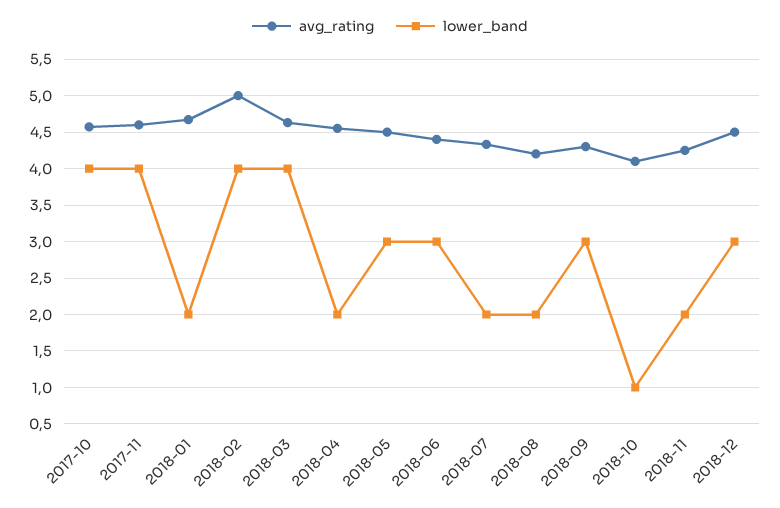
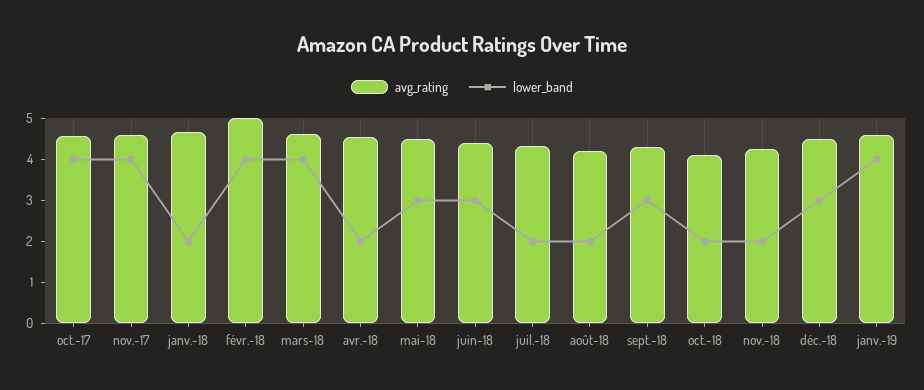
lower_band, 2018-10: 1 -> 2
avg_rating, janv.-19: none -> 4.6
lower_band, janv.-19: none -> 4

